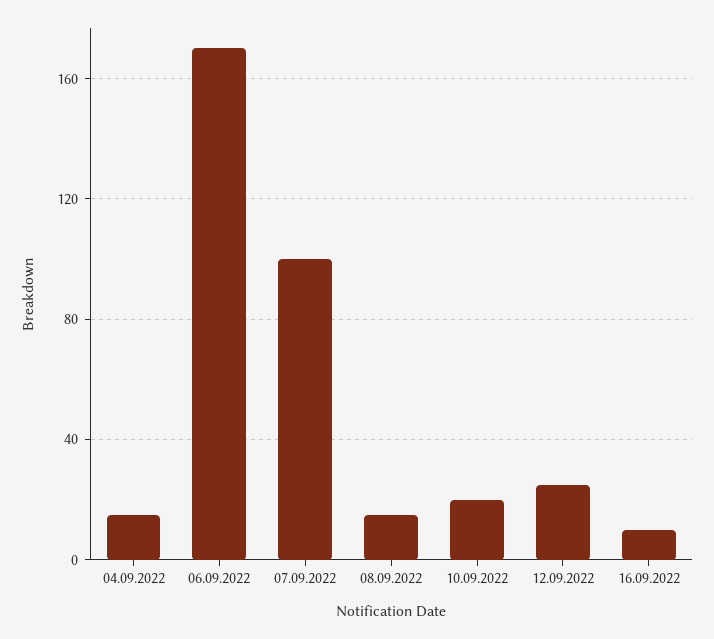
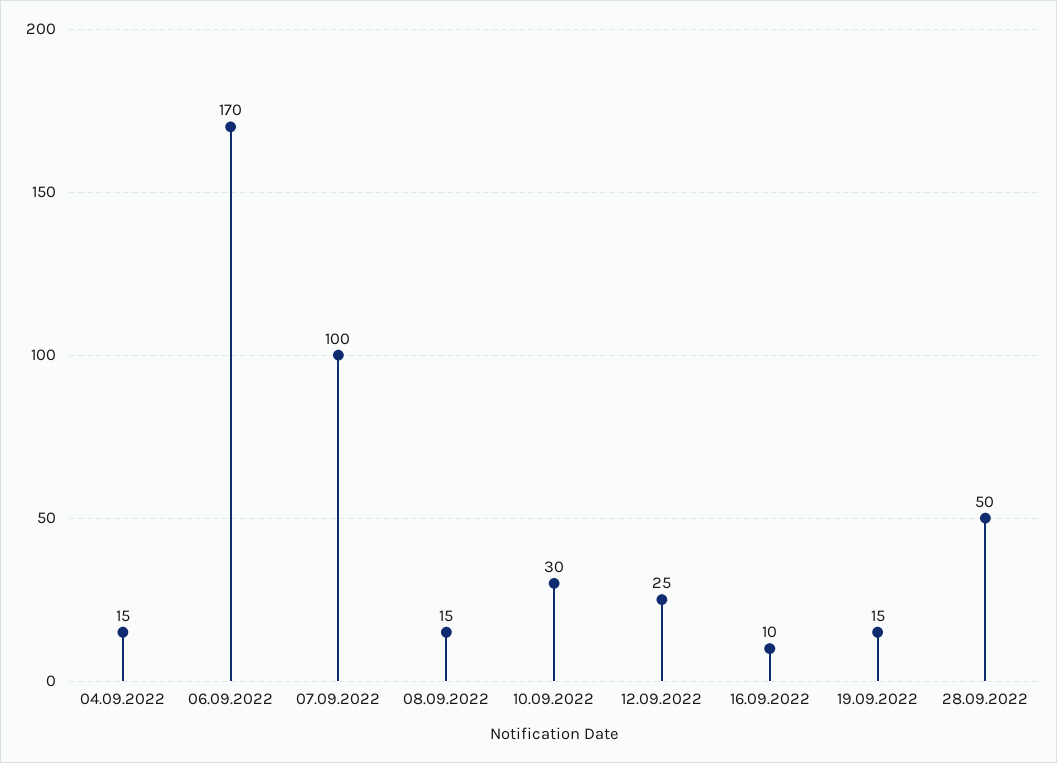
10.09.2022: 20 -> 30
19.09.2022: none -> 15
28.09.2022: none -> 50

